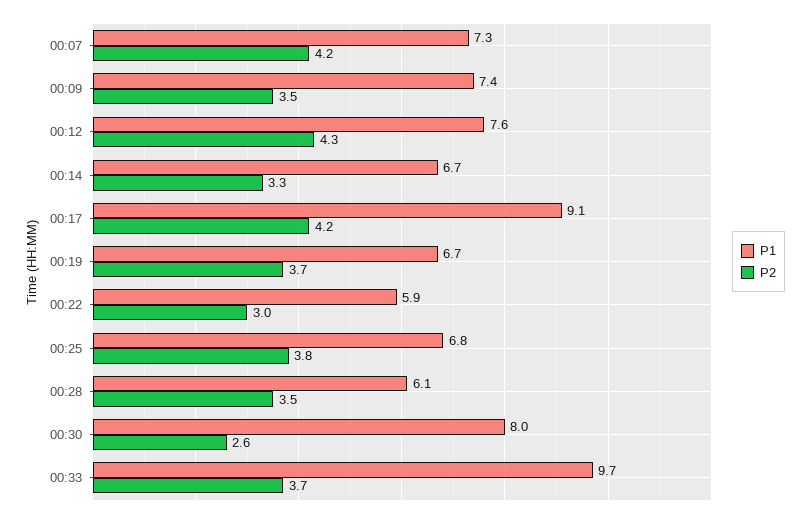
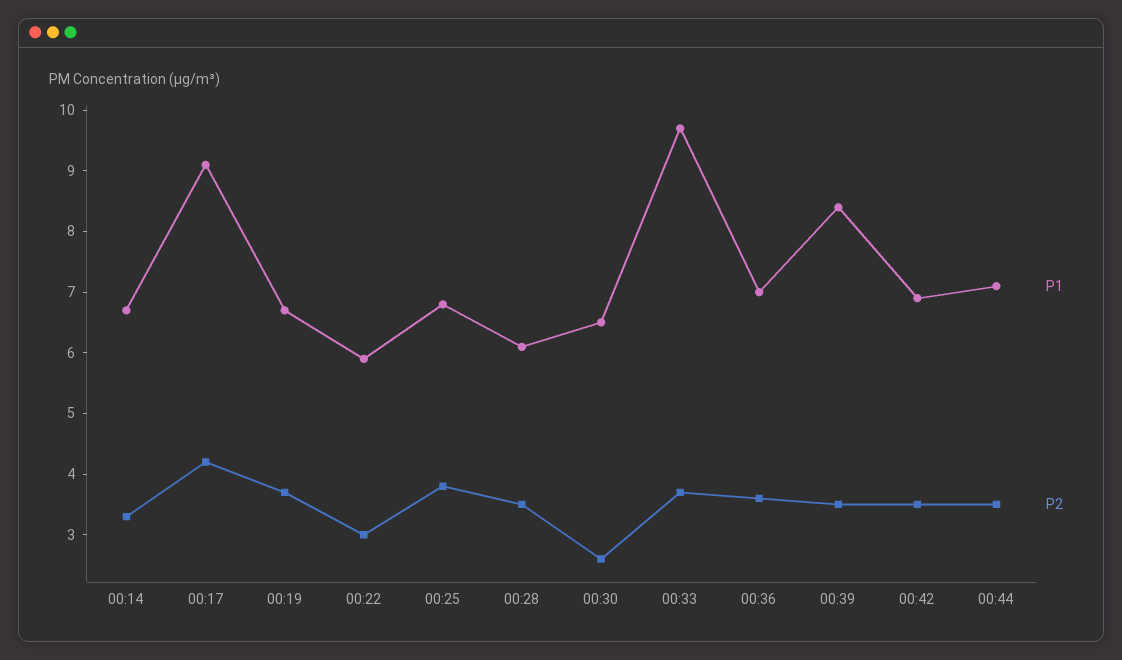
P1, 00:07: 7.3 -> none
P2, 00:07: 4.2 -> none
P1, 00:09: 7.4 -> none
P2, 00:09: 3.5 -> none
P1, 00:12: 7.6 -> none
P2, 00:12: 4.3 -> none
P1, 00:30: 8 -> 6.5
P1, 00:36: none -> 7
P2, 00:36: none -> 3.5
P1, 00:39: none -> 8.5
P2, 00:39: none -> 3.5
P1, 00:42: none -> 7
P2, 00:42: none -> 3.5
P1, 00:44: none -> 7
P2, 00:44: none -> 3.5

